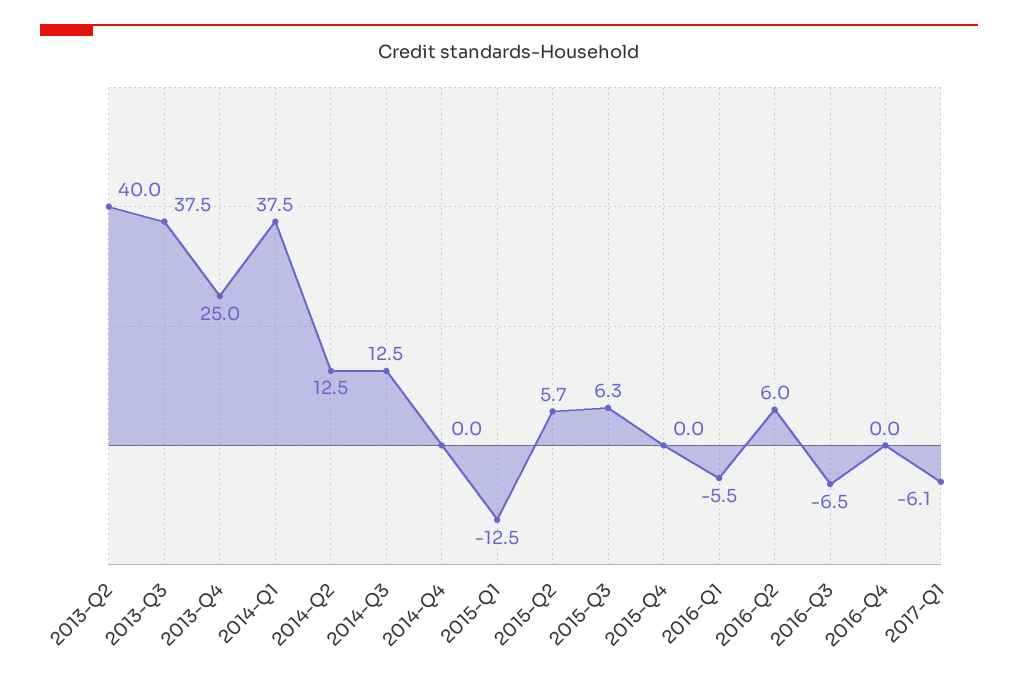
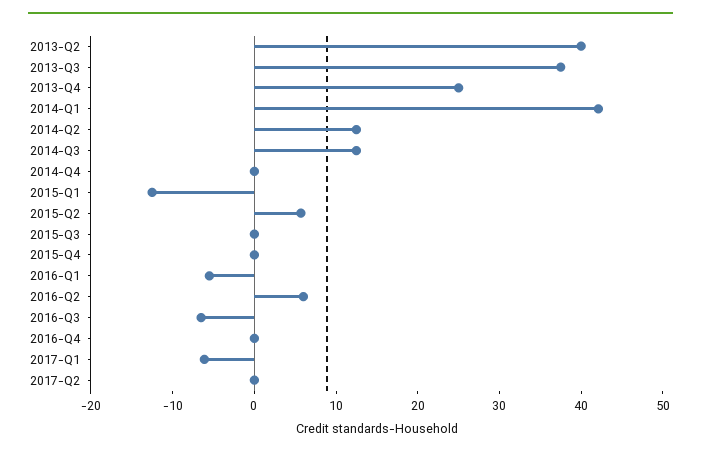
2014-Q1: 37.5 -> 42
2015-Q3: 6.3 -> 0
2017-Q2: none -> 0

